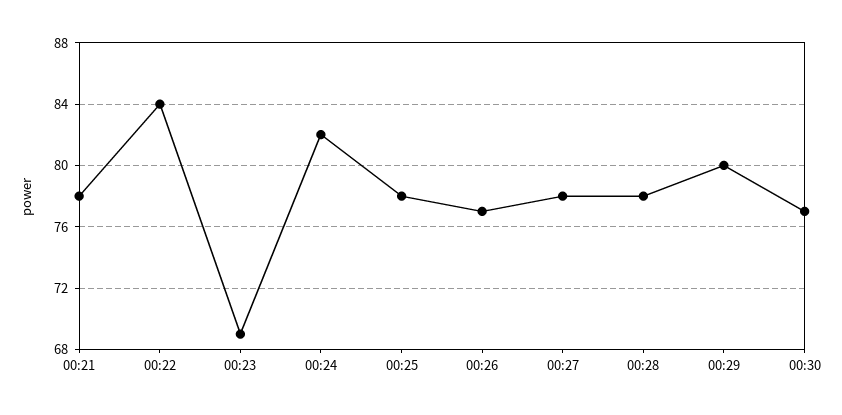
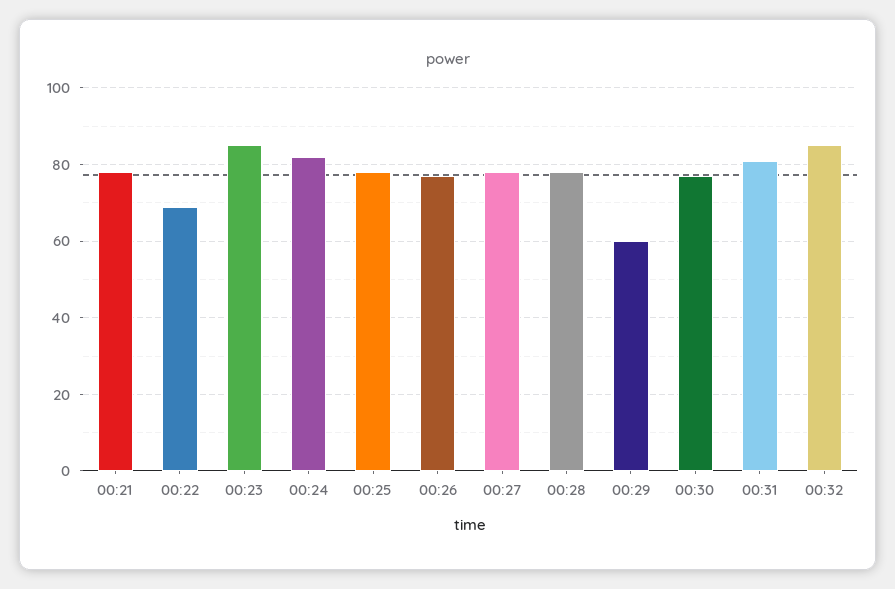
00:22: 84 -> 70
00:23: 69 -> 85
00:29: 80 -> 60
00:31: none -> 80
00:32: none -> 85

